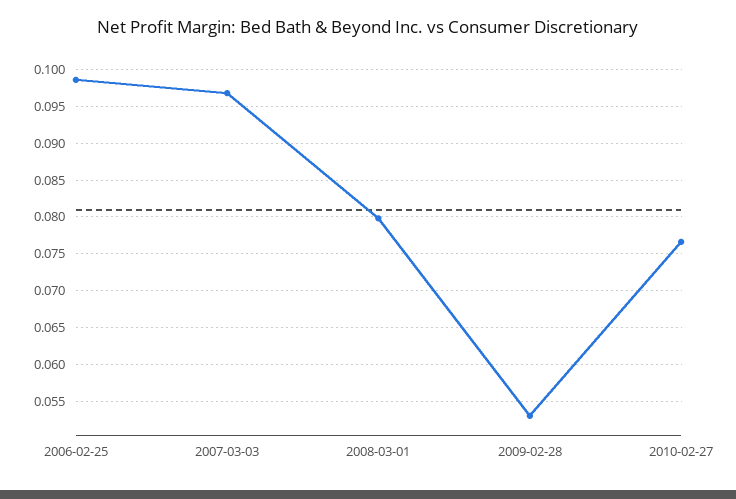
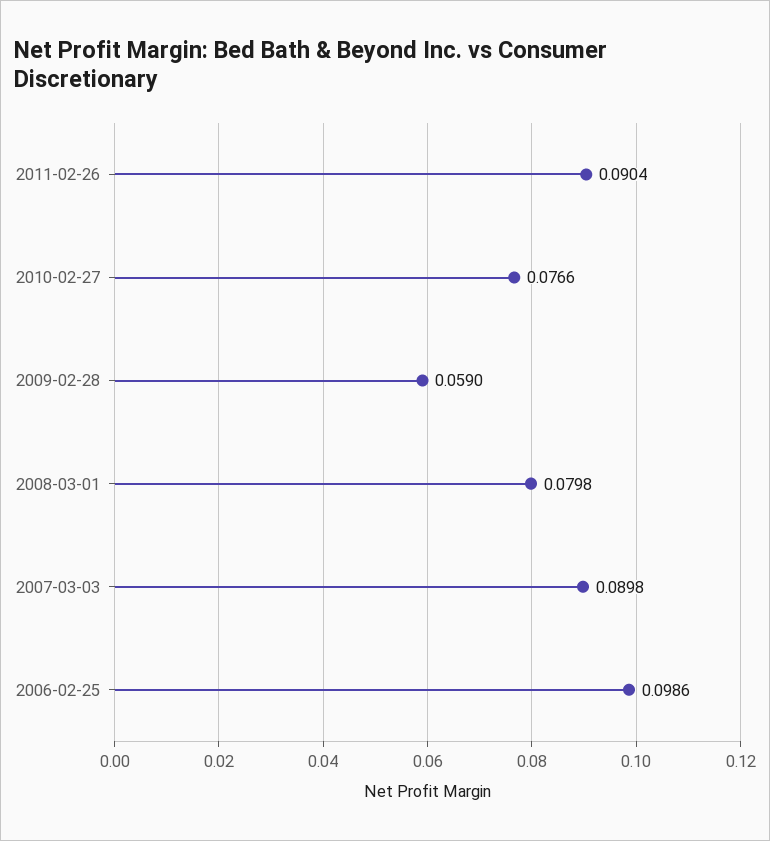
2007-03-03: 0.097 -> 0.0898
2009-02-28: 0.053 -> 0.059
2011-02-26: none -> 0.0904

